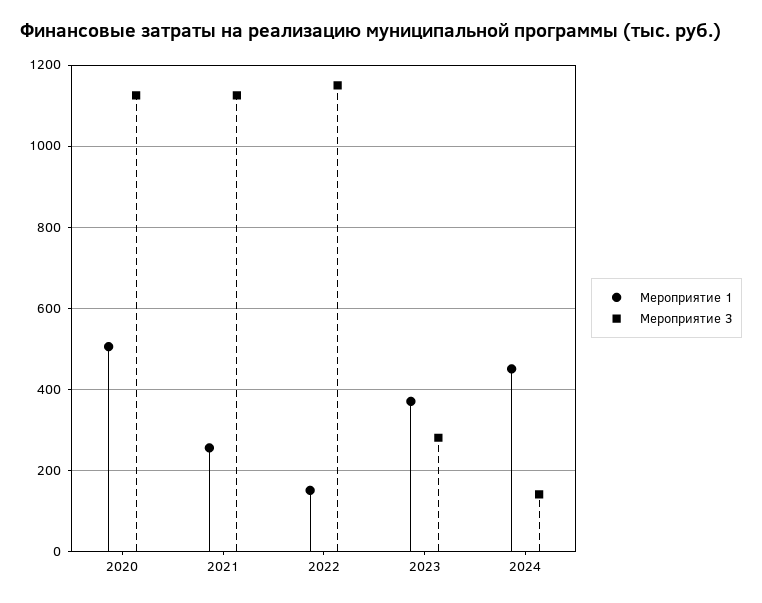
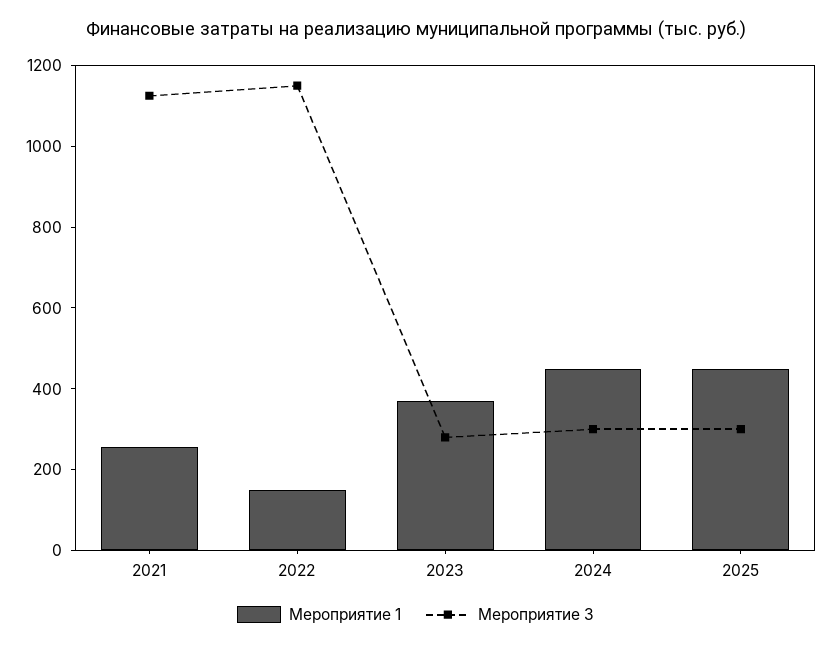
Мероприятие 1, 2020: 500 -> none
Мероприятие 3, 2020: 1120 -> none
Мероприятие 3, 2024: 140 -> 300
Мероприятие 1, 2025: none -> 450
Мероприятие 3, 2025: none -> 300

